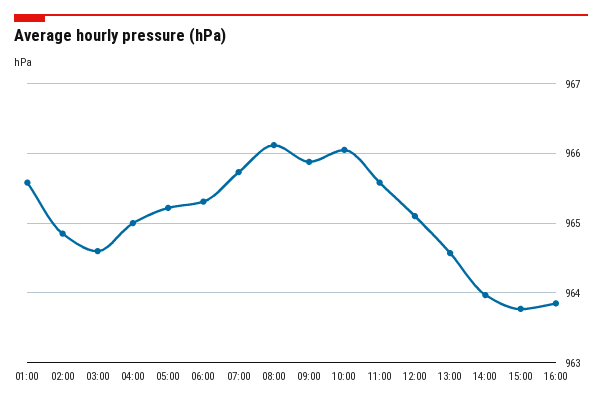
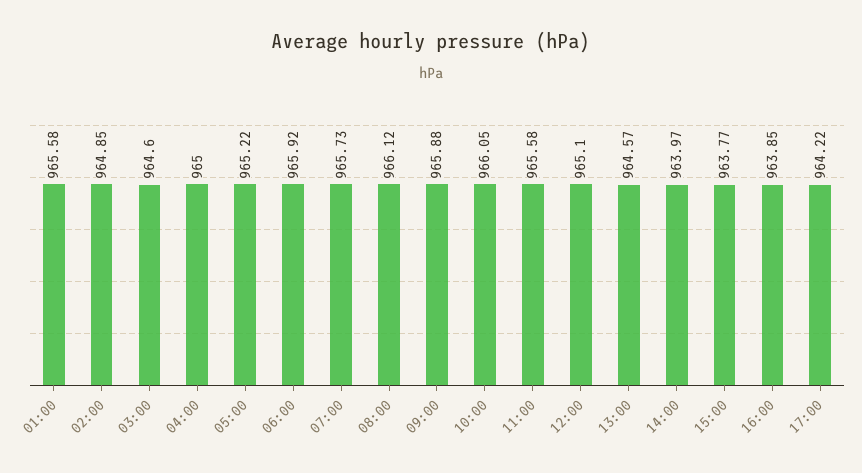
06:00: 965.3 -> 965.92
17:00: none -> 964.22

